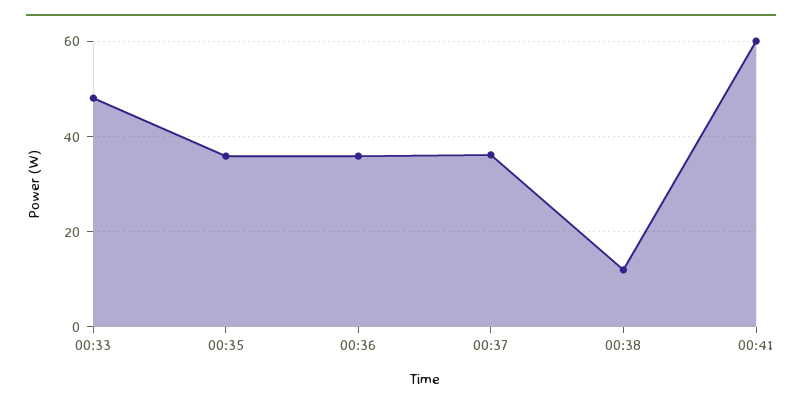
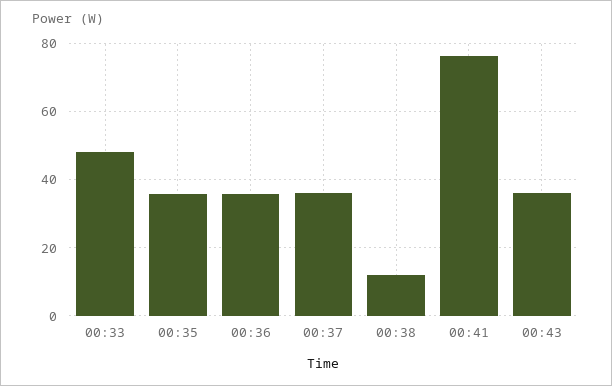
00:41: 60 -> 76
00:43: none -> 36

